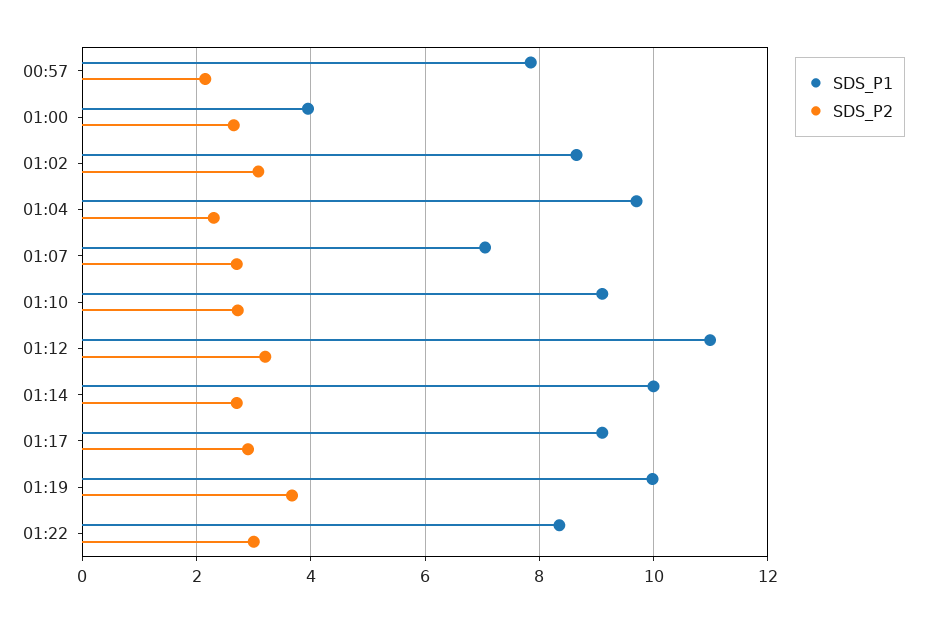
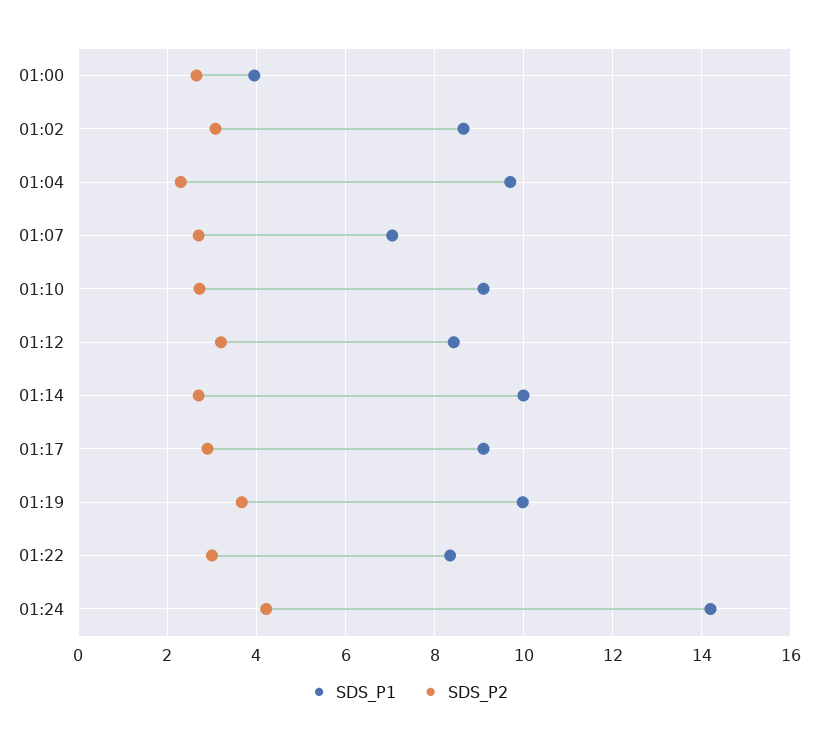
SDS_P1, 00:57: 7.8 -> none
SDS_P2, 00:57: 2.2 -> none
SDS_P1, 01:12: 11 -> 8.4
SDS_P1, 01:24: none -> 14.2
SDS_P2, 01:24: none -> 4.2

